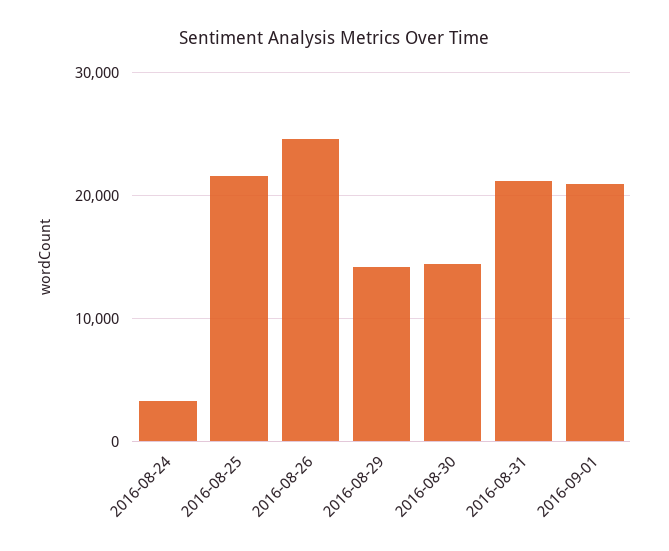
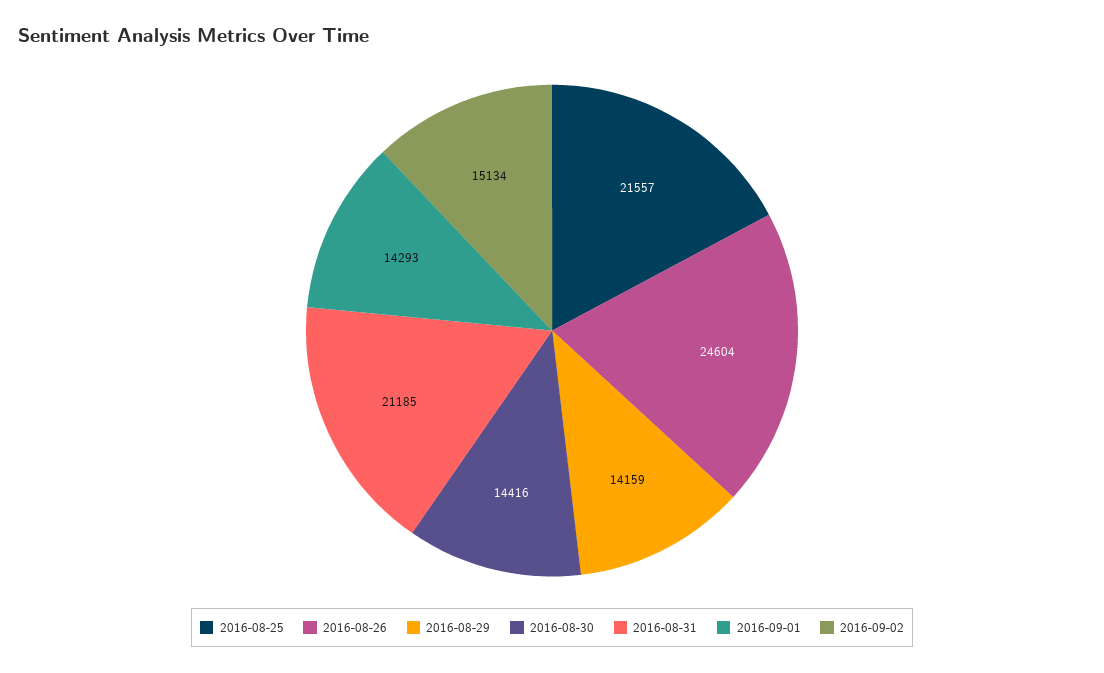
2016-08-24: 3000 -> none
2016-09-01: 21000 -> 14293
2016-09-02: none -> 15134

